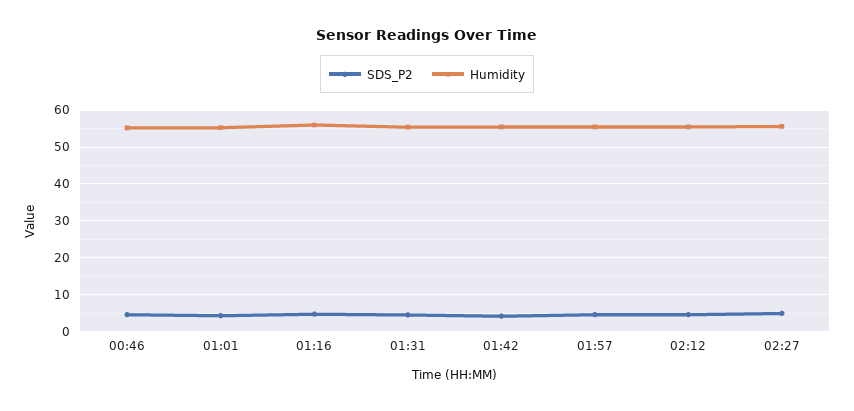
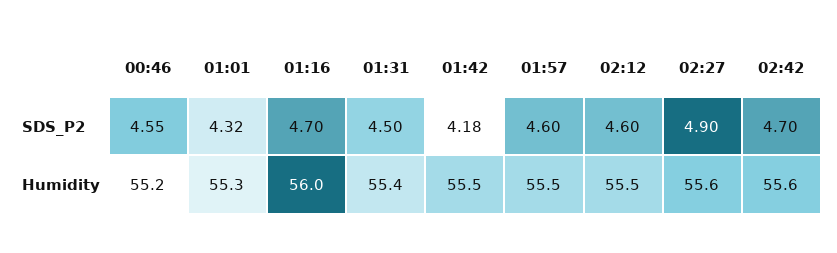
SDS_P2, 02:42: none -> 4.7
Humidity, 02:42: none -> 55.6

